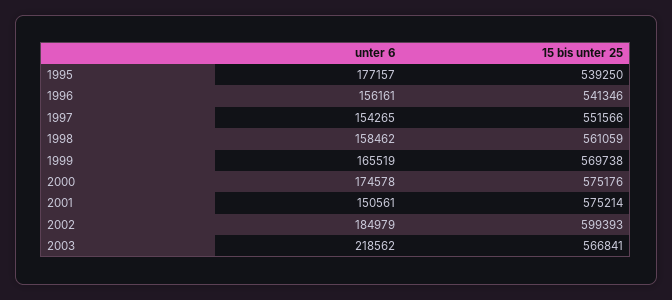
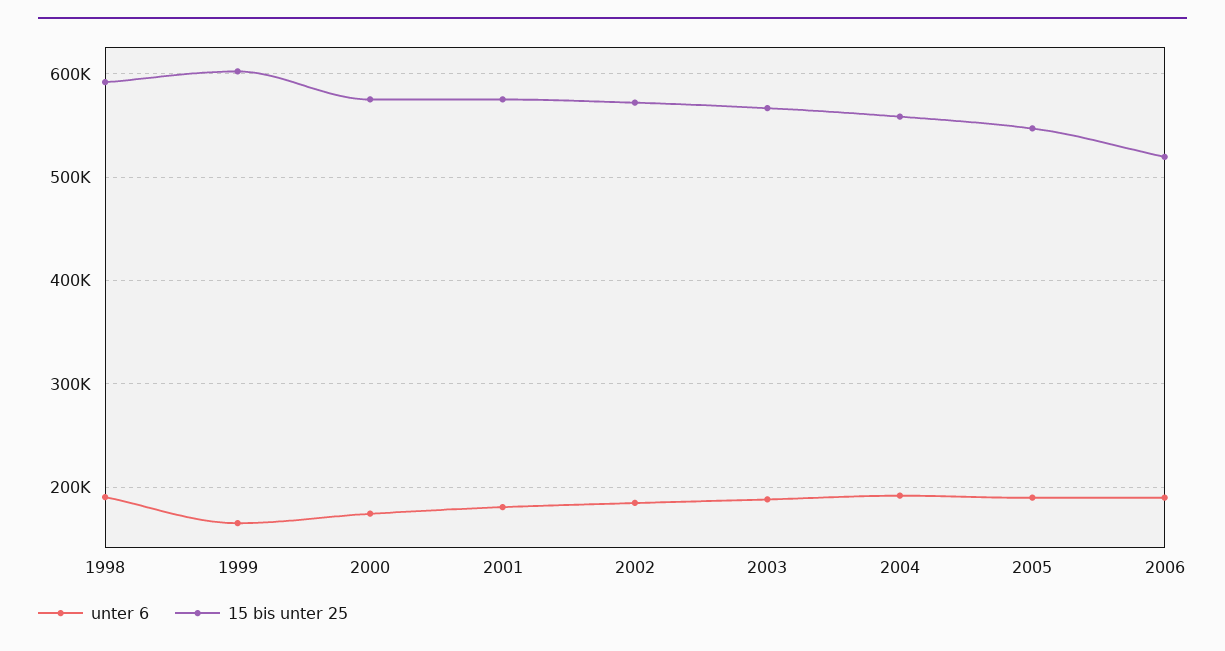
unter 6, 1995: 177157 -> none
15 bis unter 25, 1995: 539250 -> none
unter 6, 1996: 156161 -> none
15 bis unter 25, 1996: 541346 -> none
unter 6, 1997: 154265 -> none
15 bis unter 25, 1997: 551566 -> none
unter 6, 1998: 158462 -> 190000
15 bis unter 25, 1998: 561059 -> 590000
15 bis unter 25, 1999: 569738 -> 600000
unter 6, 2001: 150561 -> 180000
15 bis unter 25, 2002: 599393 -> 570000
unter 6, 2003: 218562 -> 190000
unter 6, 2004: none -> 190000
15 bis unter 25, 2004: none -> 560000
unter 6, 2005: none -> 190000
15 bis unter 25, 2005: none -> 550000
unter 6, 2006: none -> 190000
15 bis unter 25, 2006: none -> 520000

